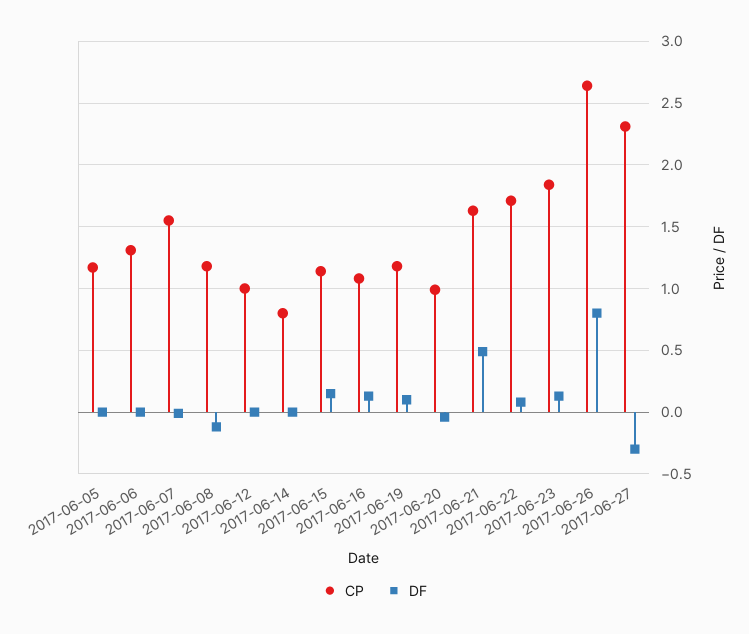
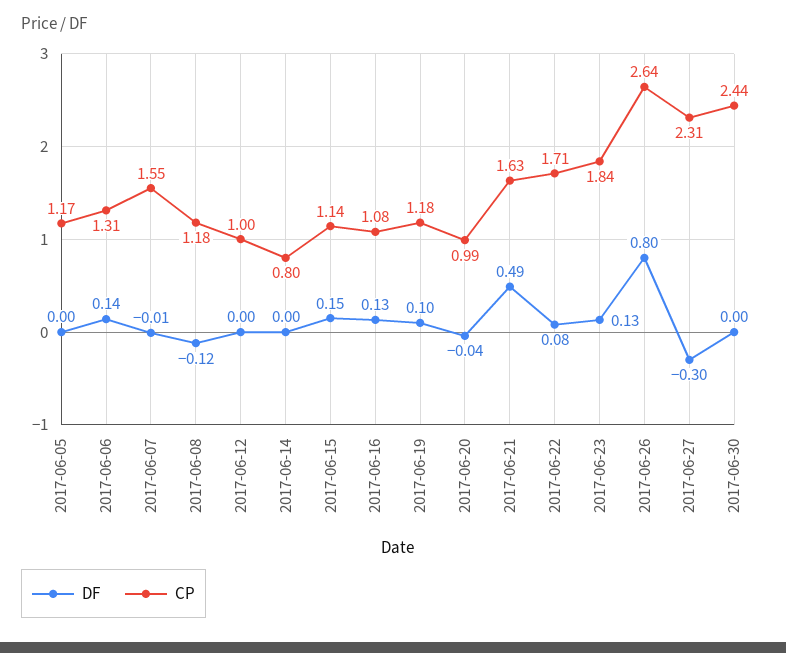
DF, 2017-06-06: 0 -> 0.14
DF, 2017-06-30: none -> 0
CP, 2017-06-30: none -> 2.44

